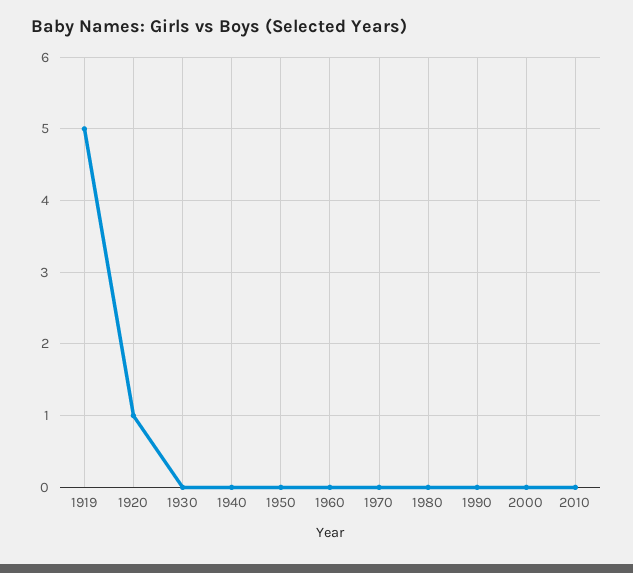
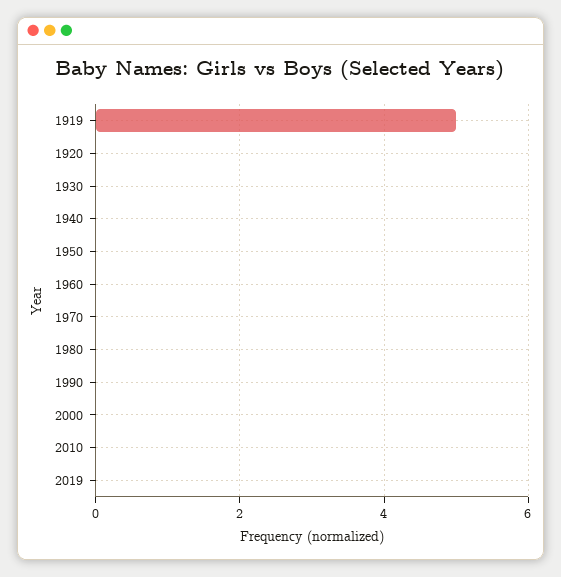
1920: 1 -> 0
2019: none -> 0

